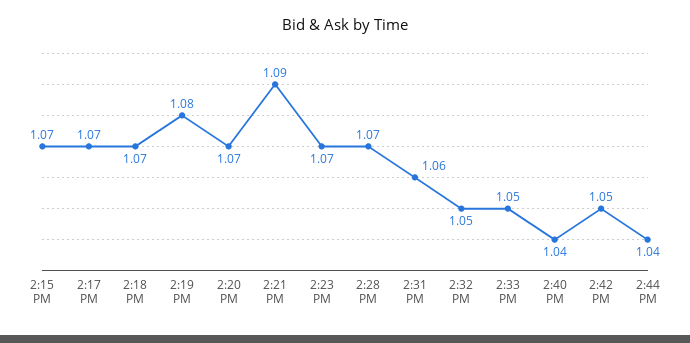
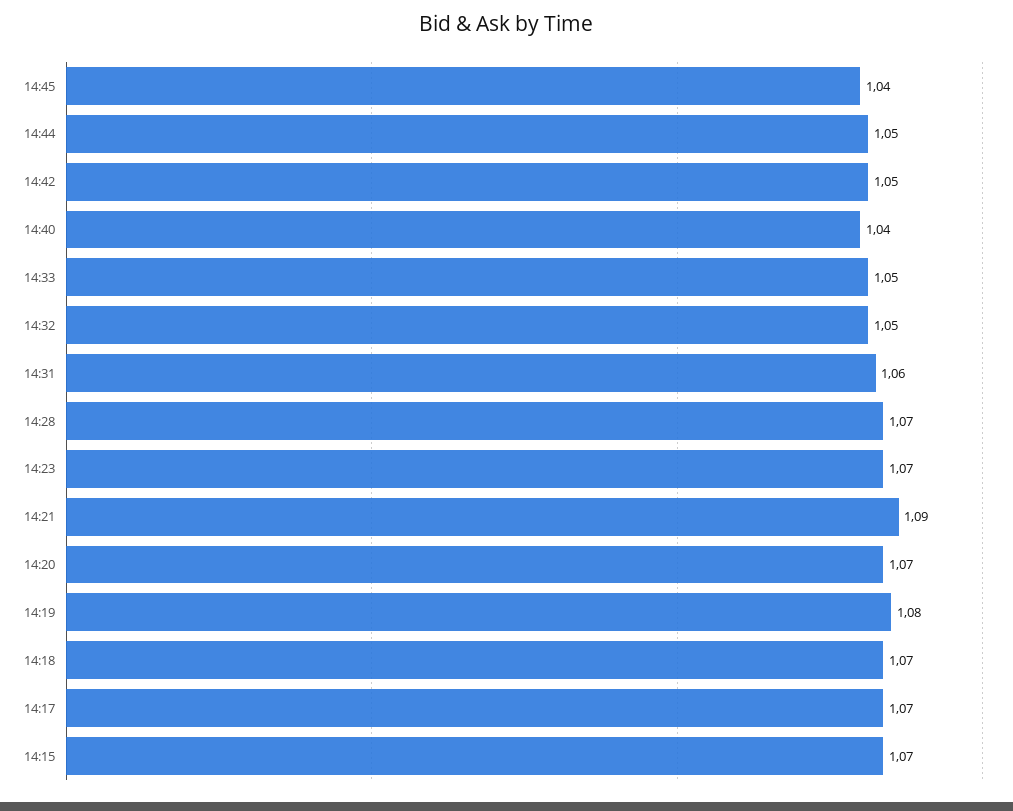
2:44 PM: 1.04 -> 1.05
14:45: none -> 1.04

